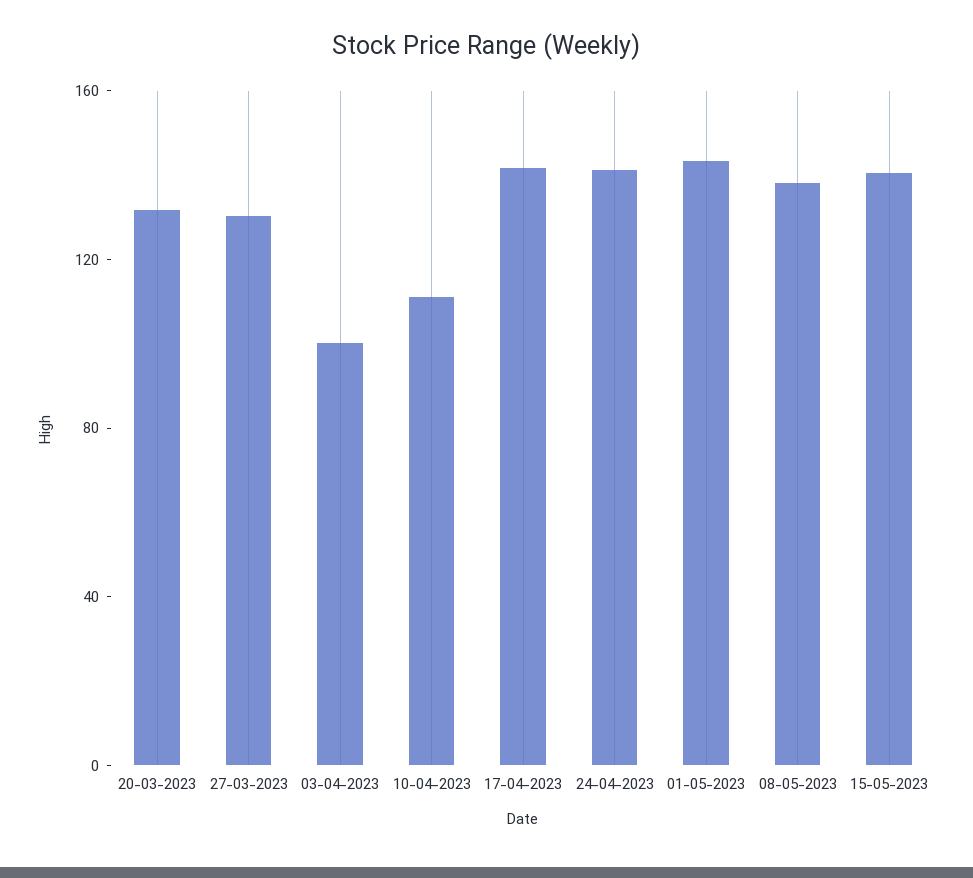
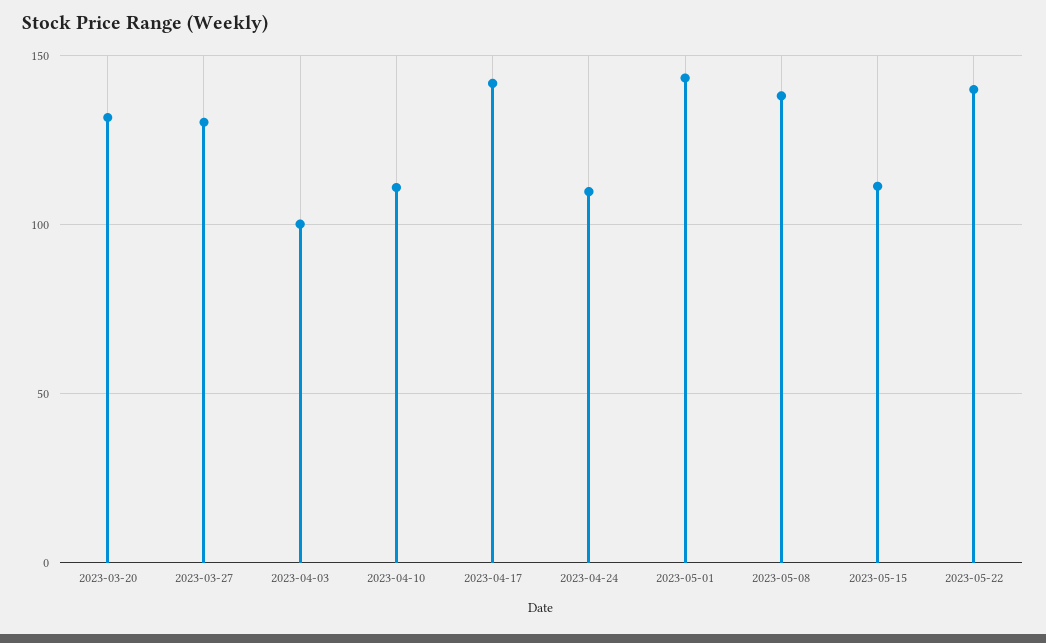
24-04-2023: 140 -> 110
15-05-2023: 140 -> 110
2023-05-22: none -> 140

